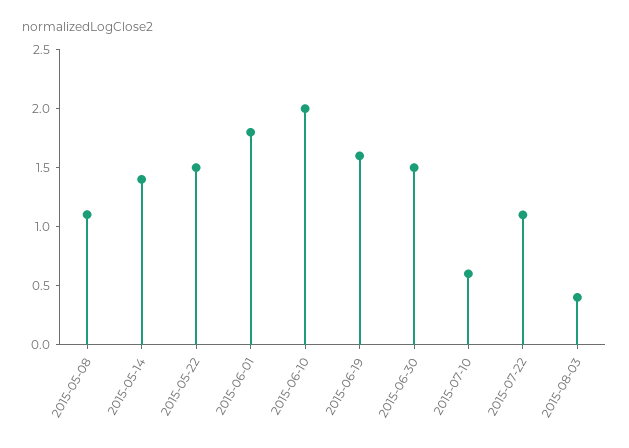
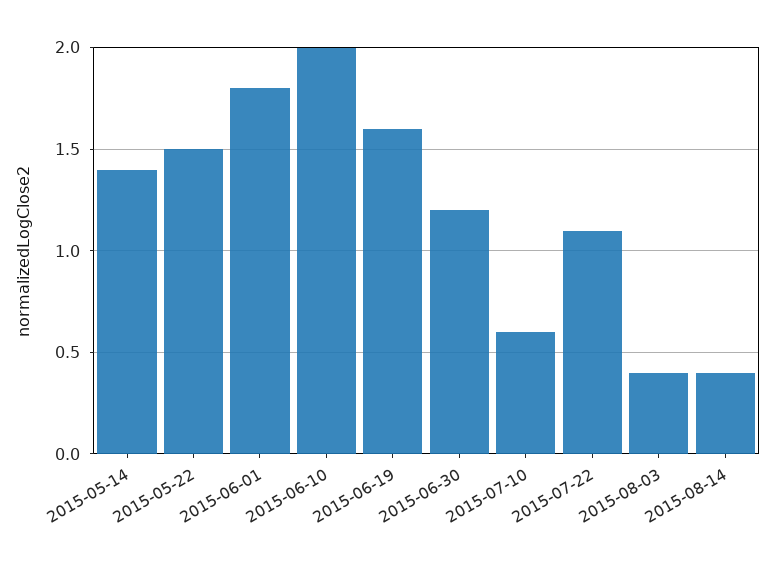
2015-05-08: 1.1 -> none
2015-06-30: 1.5 -> 1.2
2015-08-14: none -> 0.4

